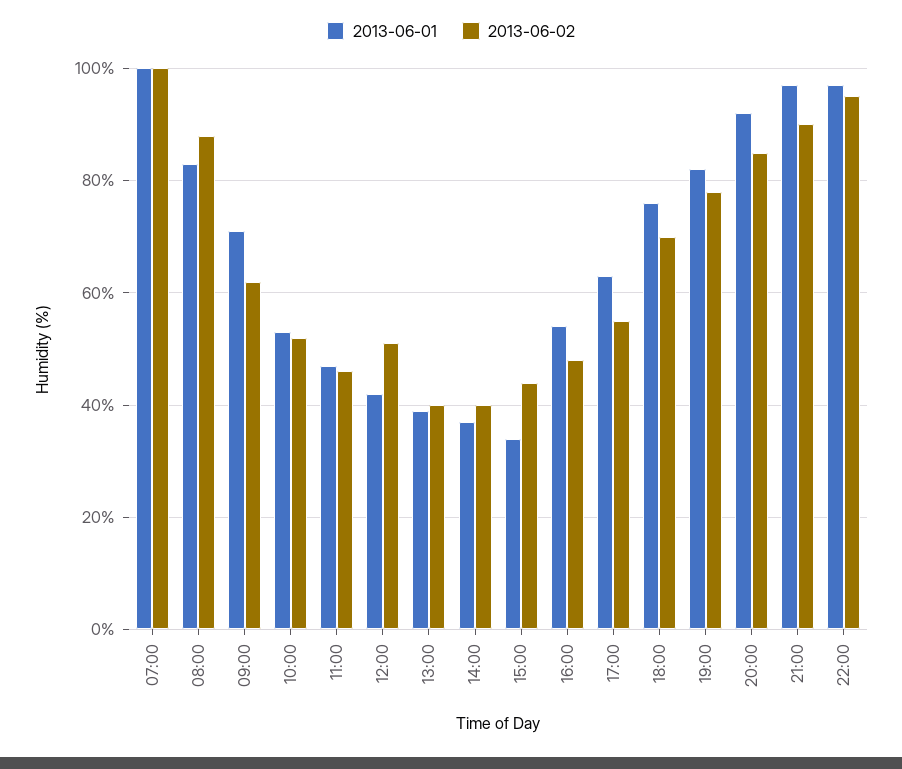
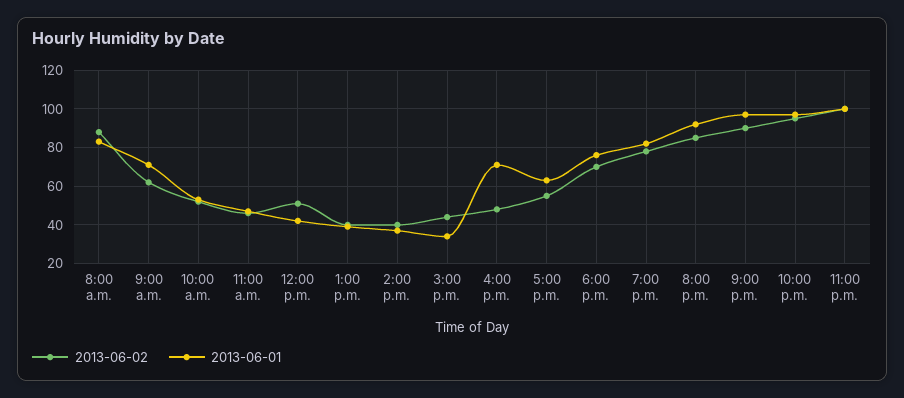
2013-06-01, 07:00: 100 -> none
2013-06-02, 07:00: 100 -> none
2013-06-01, 16:00: 55 -> 70
2013-06-02, 11:00 p.m.: none -> 100
2013-06-01, 11:00 p.m.: none -> 100

